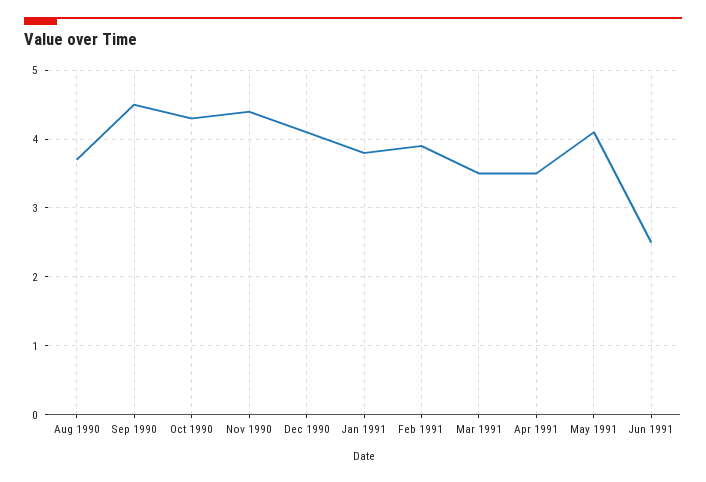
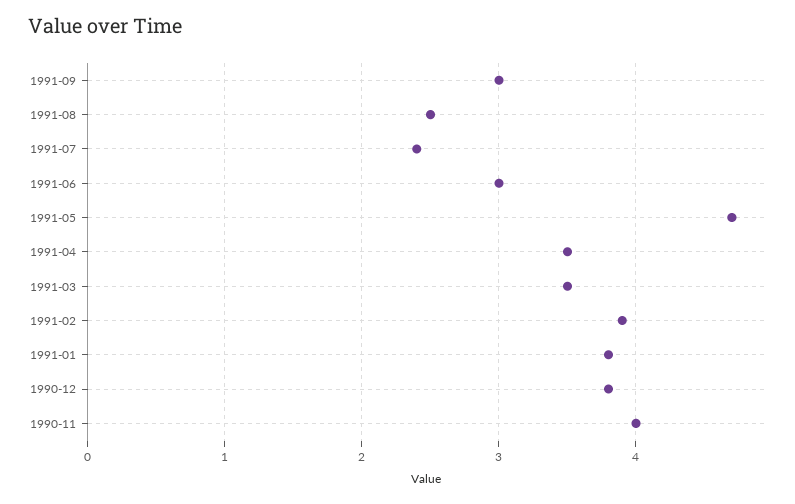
Aug 1990: 3.7 -> none
Sep 1990: 4.5 -> none
Oct 1990: 4.3 -> none
Nov 1990: 4.4 -> 4
Dec 1990: 4.1 -> 3.8
May 1991: 4.1 -> 4.7
Jun 1991: 2.5 -> 3
1991-09: none -> 3
1991-08: none -> 2.5
1991-07: none -> 2.4

